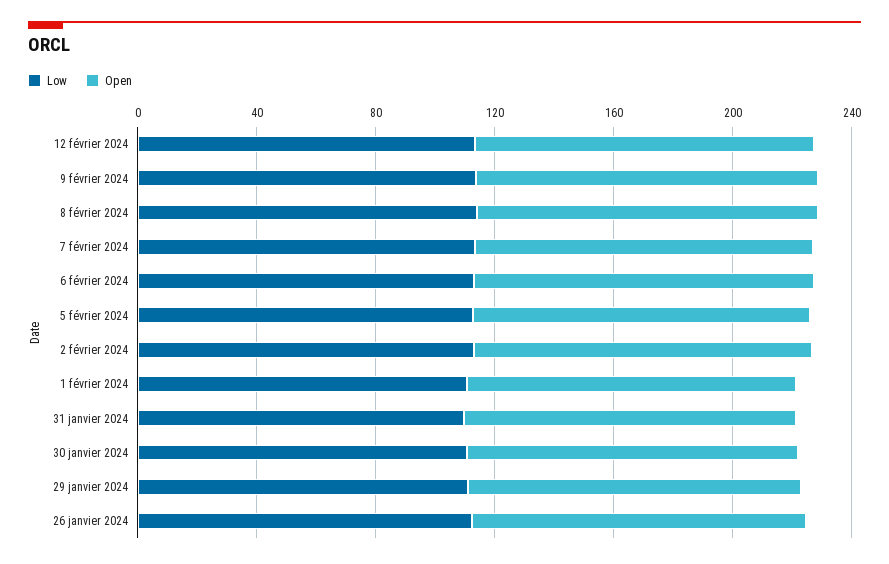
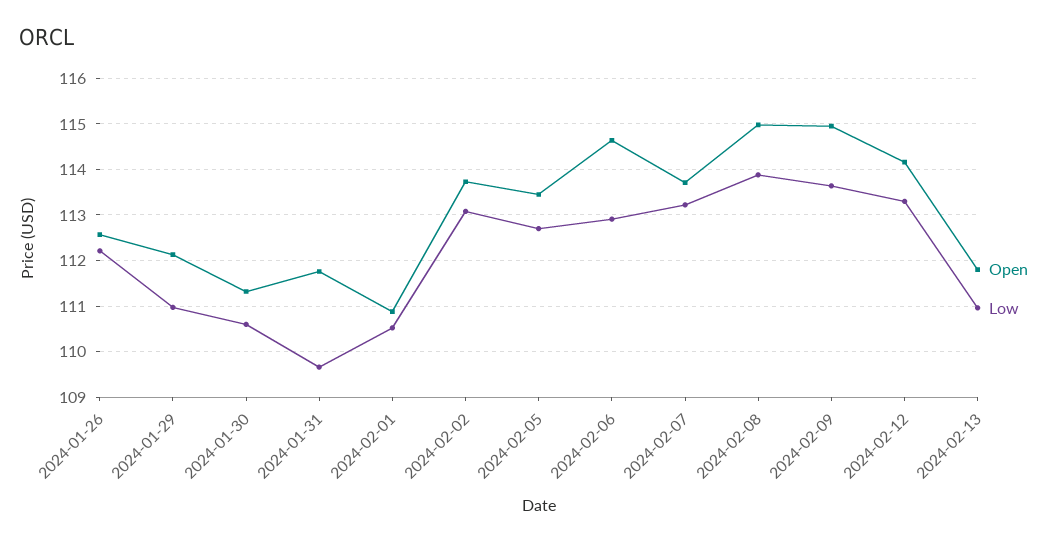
Open, 2024-02-13: none -> 111.8
Low, 2024-02-13: none -> 111

